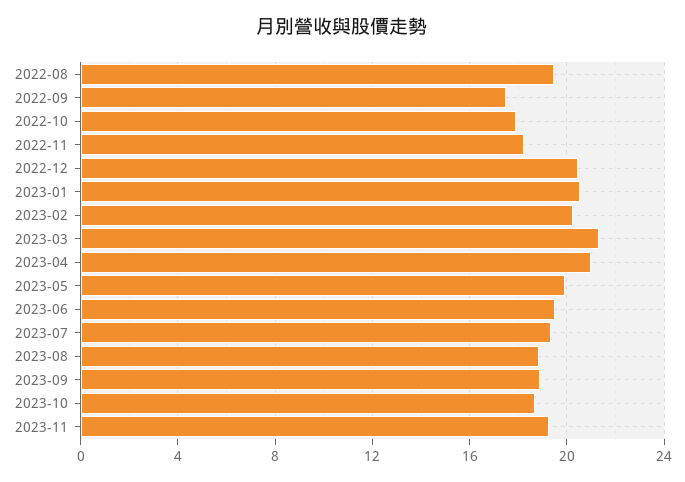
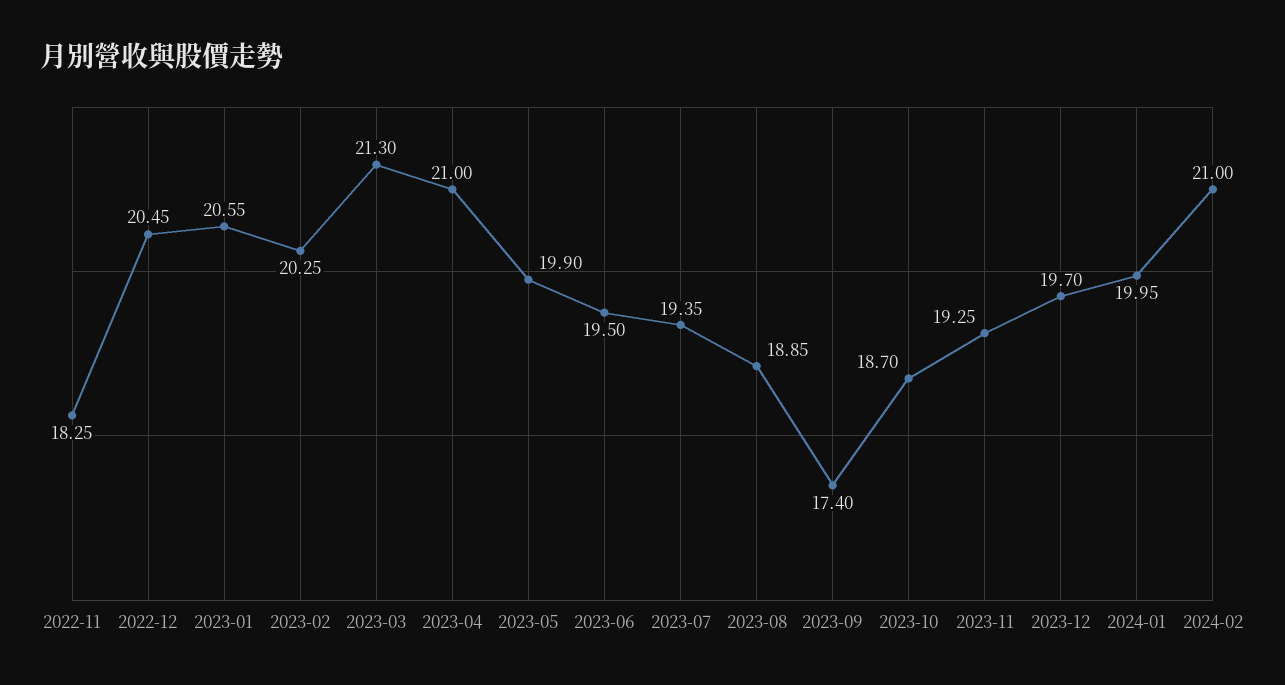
2022-08: 19.5 -> none
2022-09: 17.5 -> none
2022-10: 18 -> none
2023-09: 19 -> 17.4
2023-12: none -> 19.7
2024-01: none -> 19.95
2024-02: none -> 21

